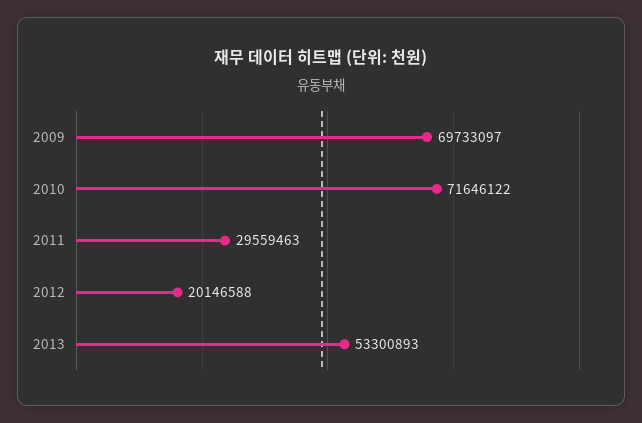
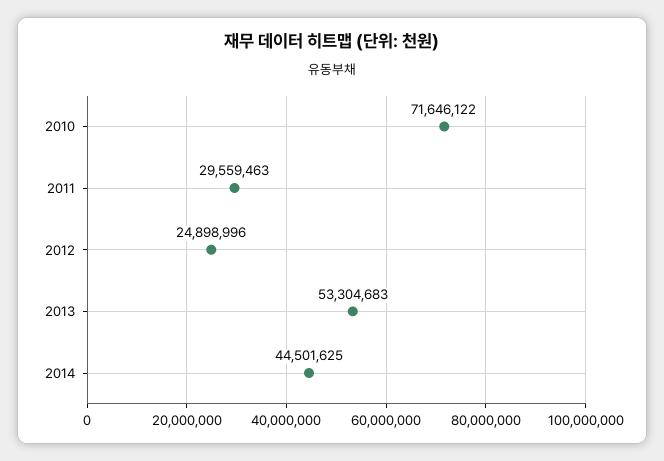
2009: 69733097 -> none
2012: 20146588 -> 24898996
2013: 53300893 -> 53304683
2014: none -> 44501625

